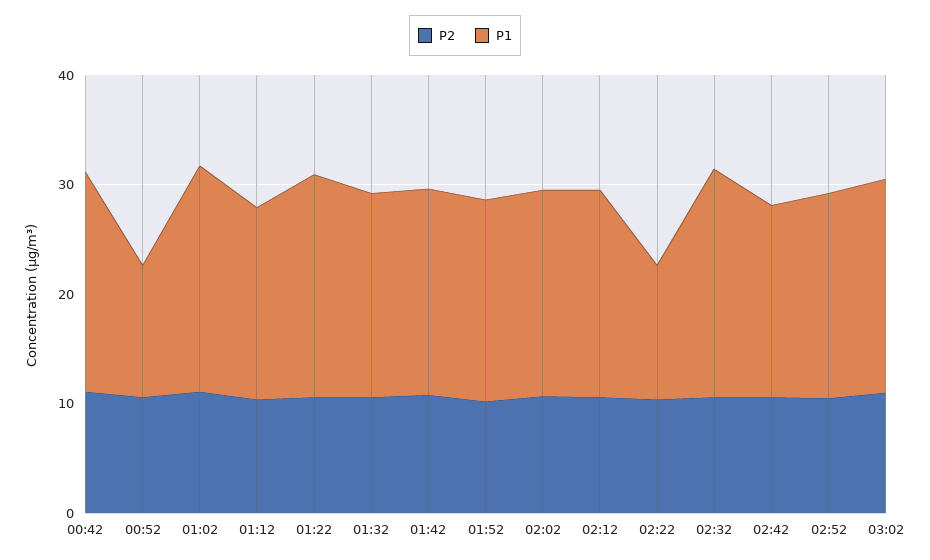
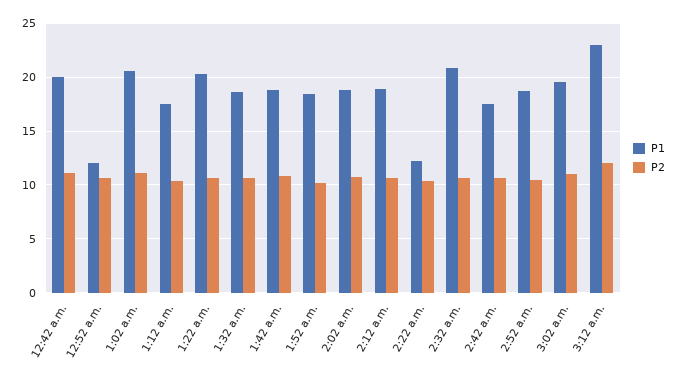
P1, 3:12 a.m.: none -> 23
P2, 3:12 a.m.: none -> 12

